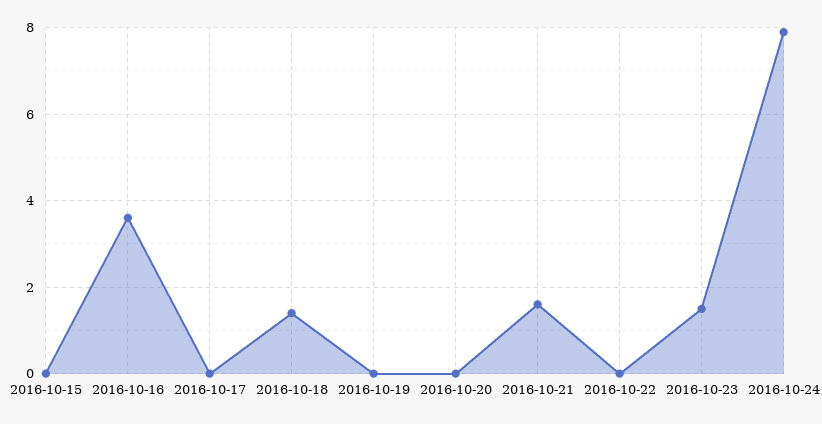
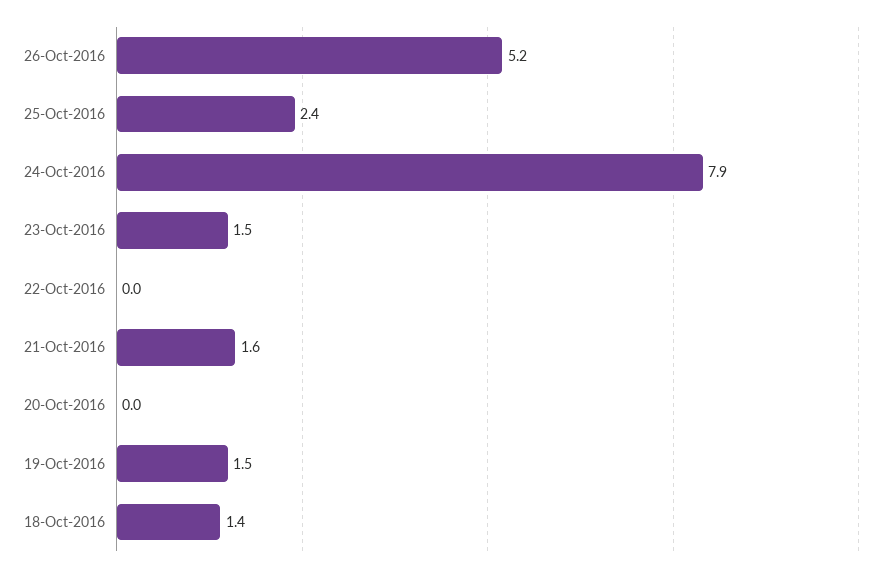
2016-10-15: 0 -> none
2016-10-16: 3.5 -> none
2016-10-17: 0 -> none
2016-10-19: 0 -> 1.5
26-Oct-2016: none -> 5.2
25-Oct-2016: none -> 2.4

